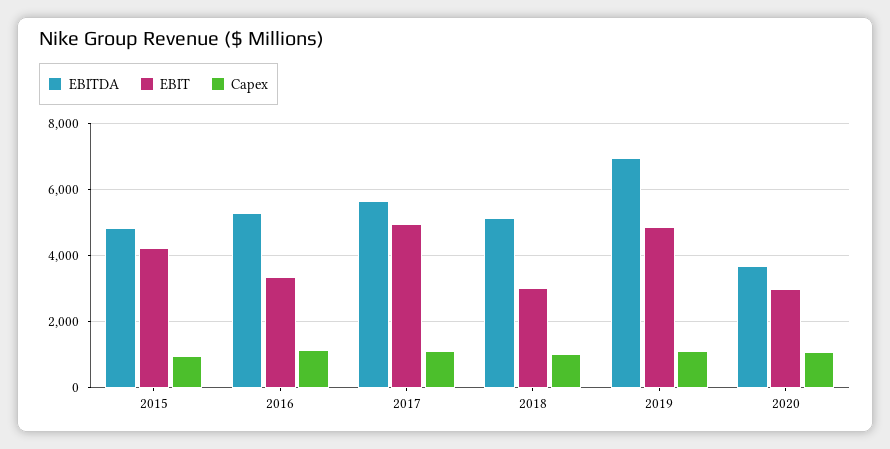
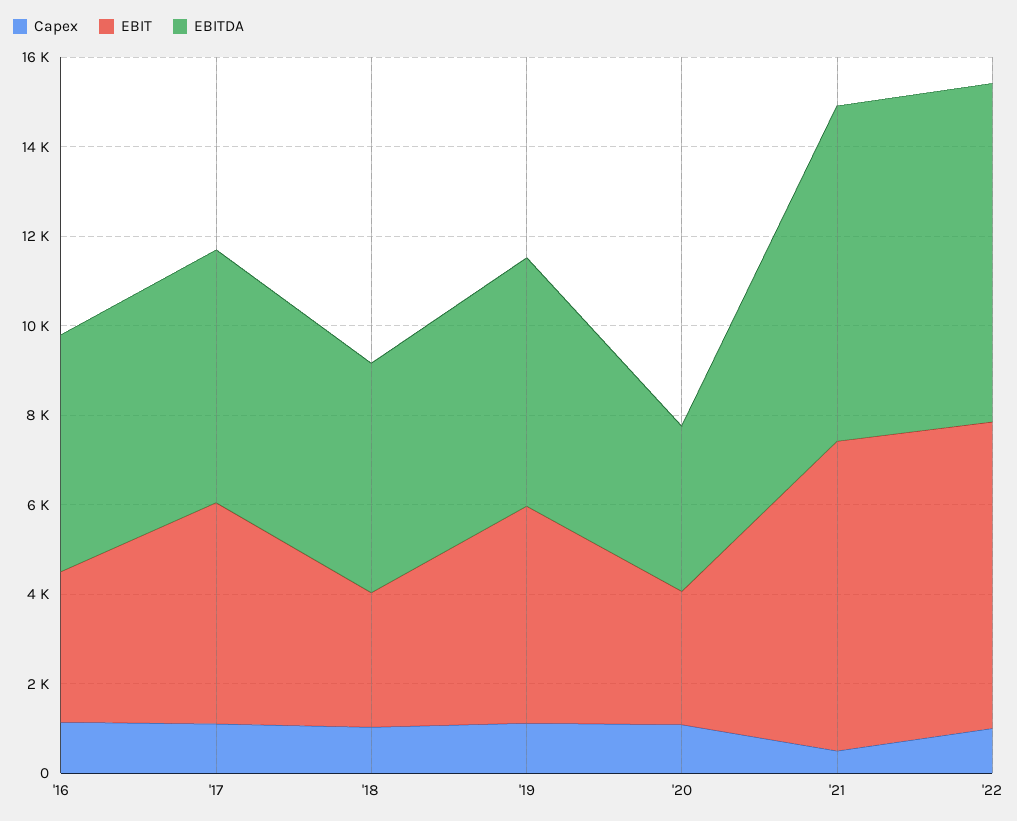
EBITDA, 2015: 4800 -> none
EBIT, 2015: 4200 -> none
Capex, 2015: 1000 -> none
EBITDA, 2019: 7000 -> 5500
Capex, '21: none -> 500
EBIT, '21: none -> 7000
EBITDA, '21: none -> 7500
Capex, '22: none -> 1000
EBIT, '22: none -> 7000
EBITDA, '22: none -> 7500

